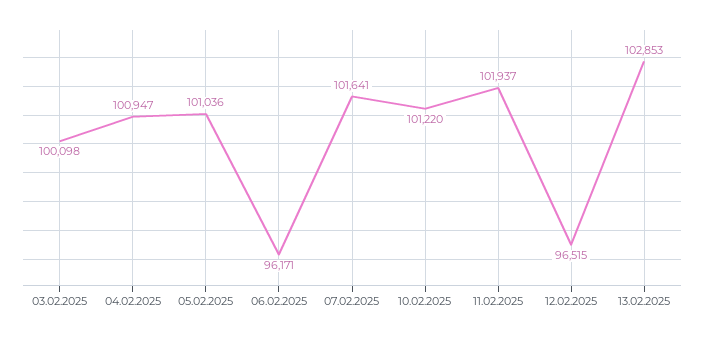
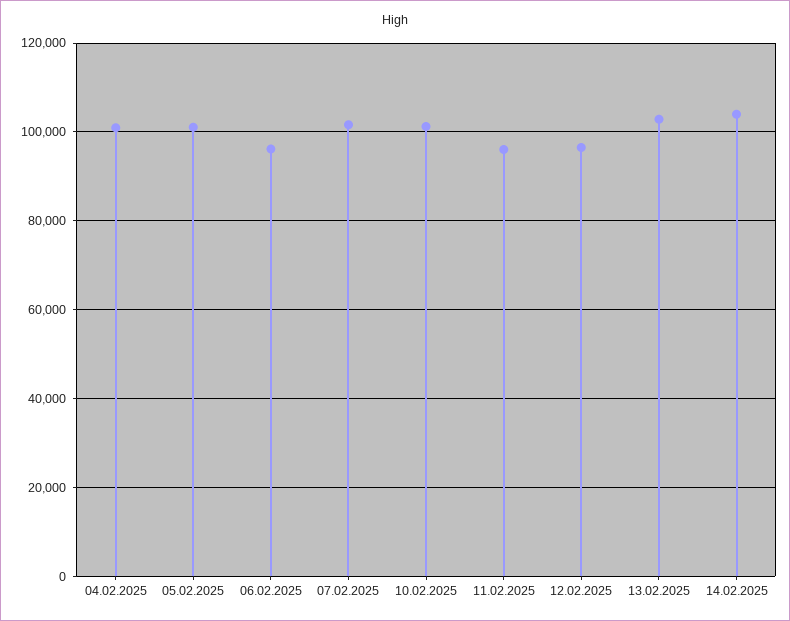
03.02.2025: 100098 -> none
11.02.2025: 101937 -> 96000
14.02.2025: none -> 104000

